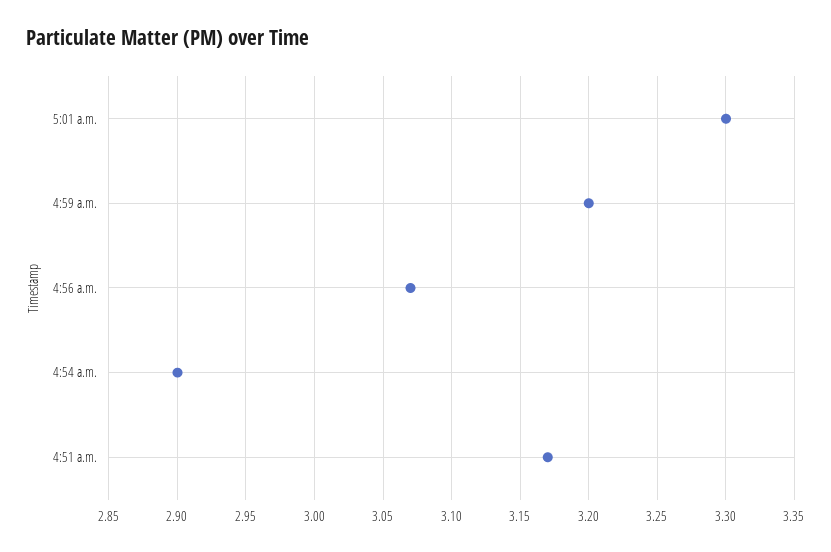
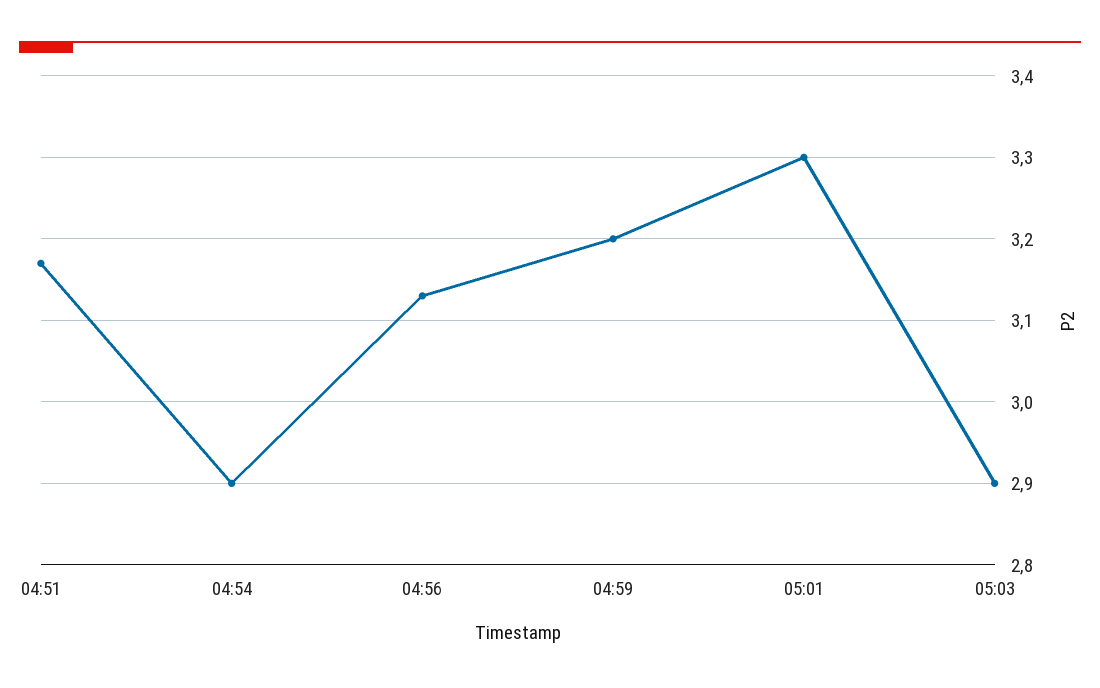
4:56 a.m.: 3.07 -> 3.13
05:03: none -> 2.9

